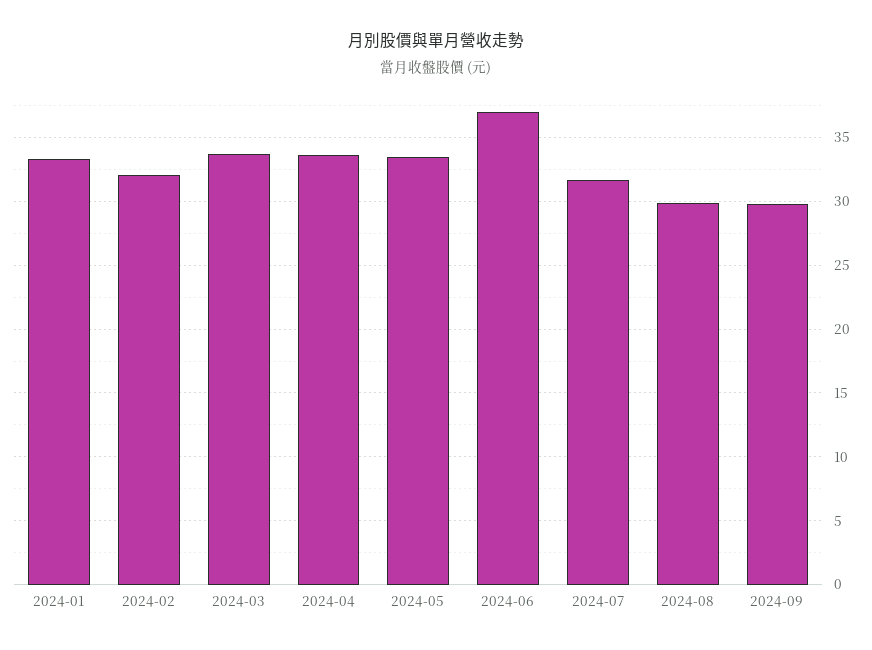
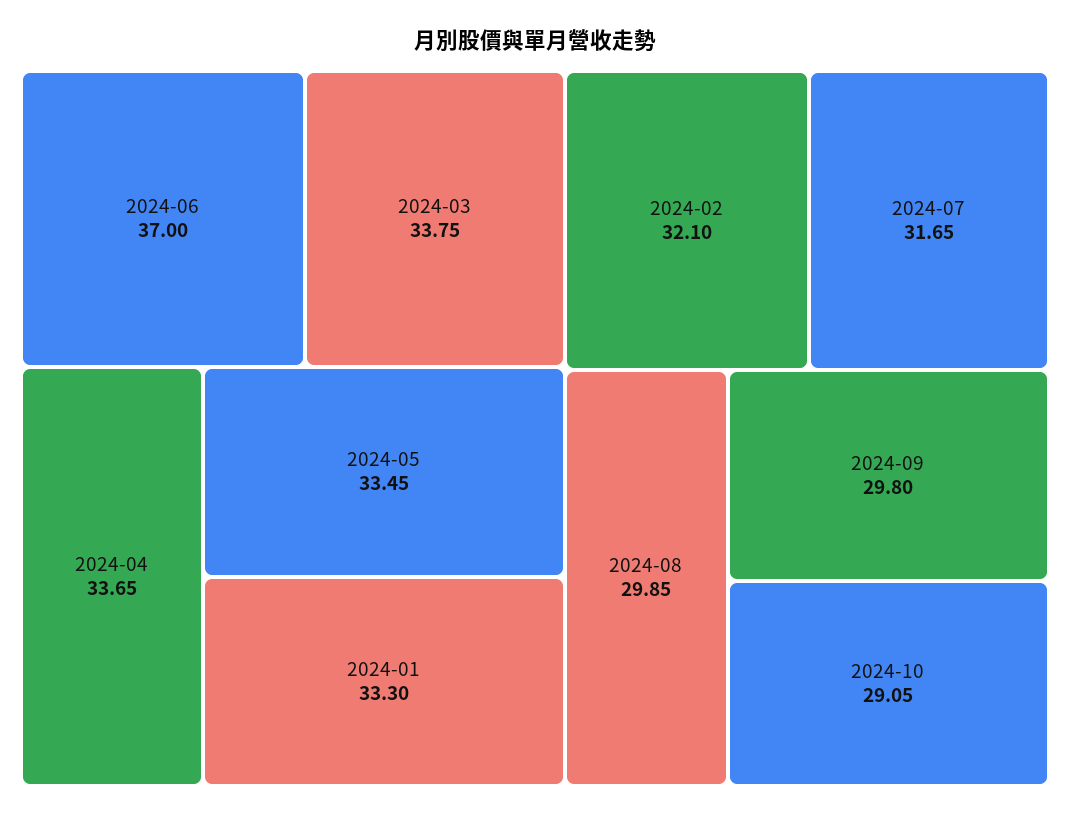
2024-10: none -> 29.05

